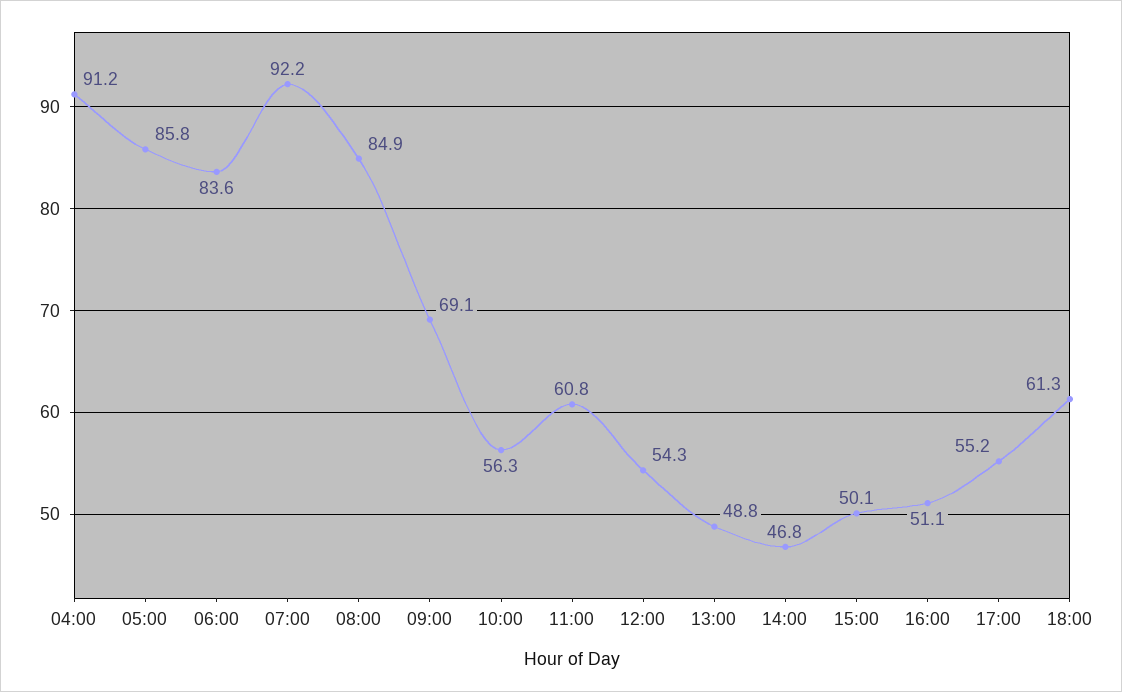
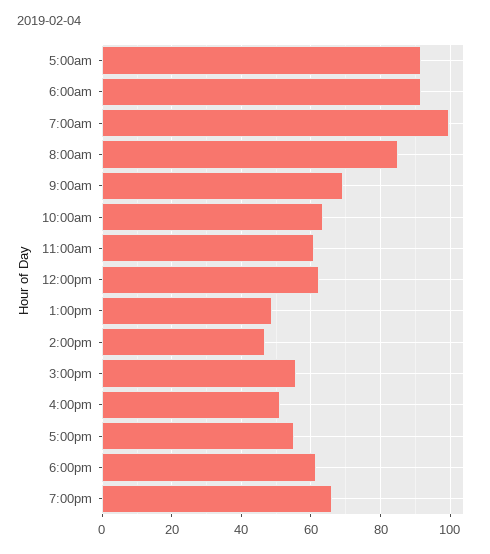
04:00: 91.2 -> none
05:00: 85.8 -> 92
06:00: 83.6 -> 92
07:00: 92.2 -> 100
10:00: 56.3 -> 64
12:00: 54.3 -> 62
15:00: 50.1 -> 56
7:00pm: none -> 66

